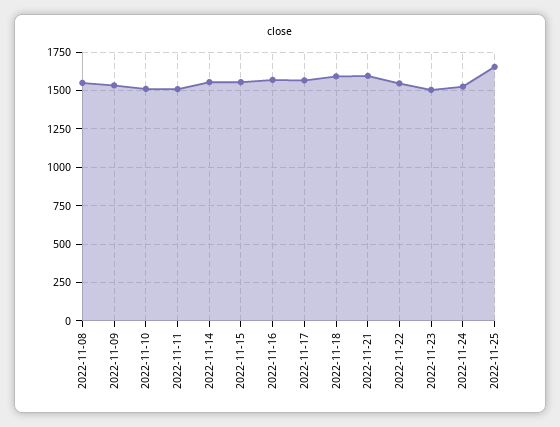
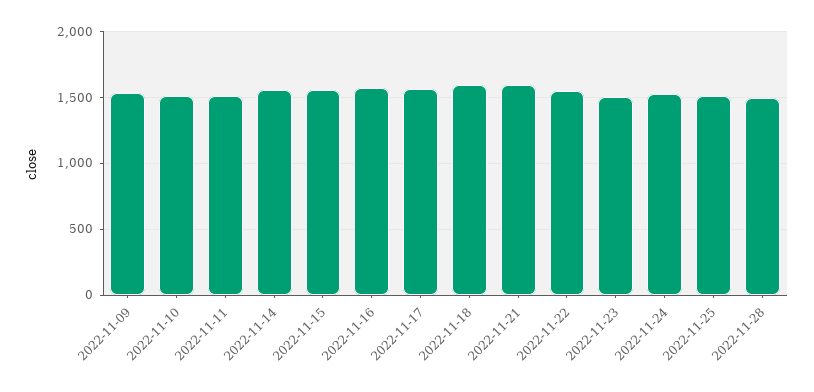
2022-11-08: 1550 -> none
2022-11-25: 1650 -> 1500
2022-11-28: none -> 1500

